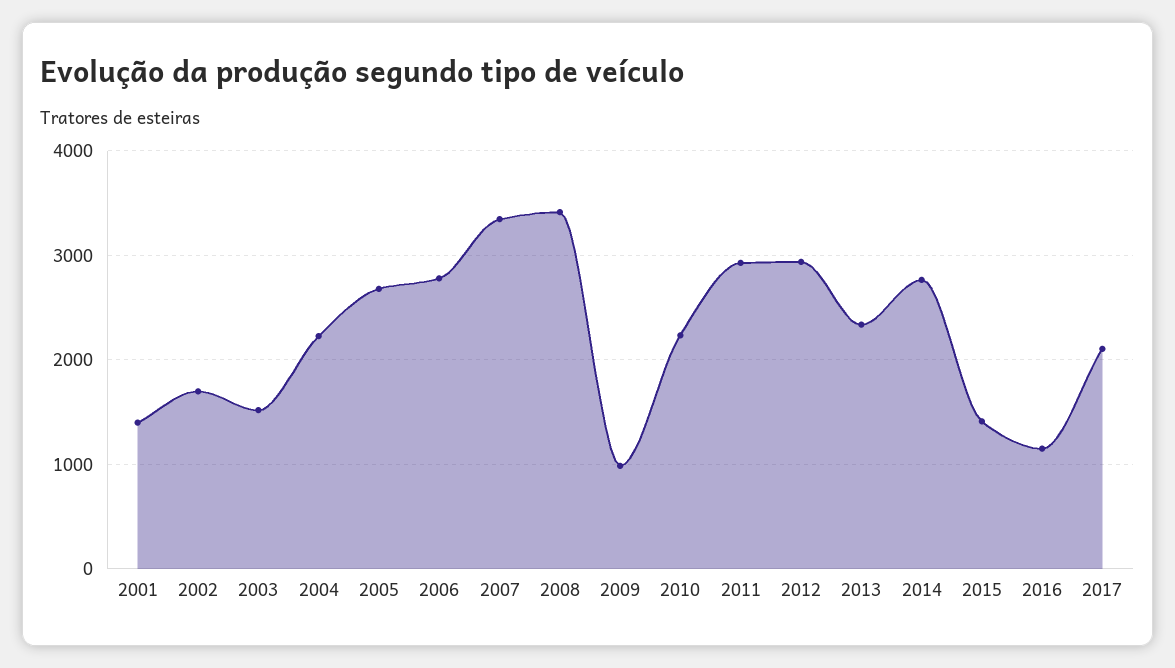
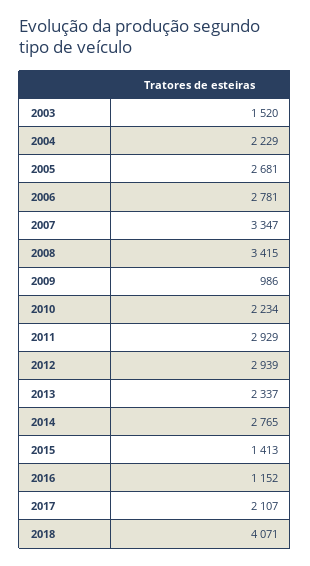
2001: 1400 -> none
2002: 1700 -> none
2018: none -> 4071

